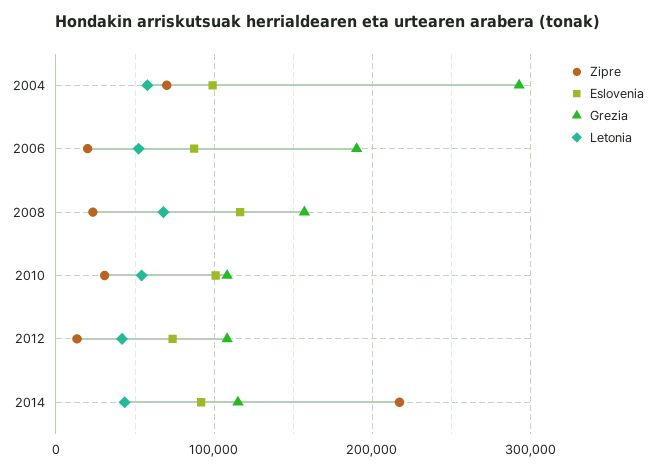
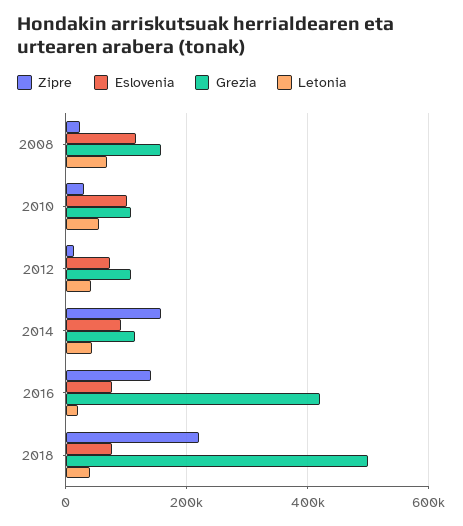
Zipre, 2004: 70000 -> none
Eslovenia, 2004: 100000 -> none
Grezia, 2004: 290000 -> none
Letonia, 2004: 60000 -> none
Zipre, 2006: 20000 -> none
Eslovenia, 2006: 90000 -> none
Grezia, 2006: 190000 -> none
Letonia, 2006: 50000 -> none
Zipre, 2014: 220000 -> 160000
Zipre, 2016: none -> 140000
Eslovenia, 2016: none -> 80000
Grezia, 2016: none -> 420000
Letonia, 2016: none -> 20000
Zipre, 2018: none -> 220000
Eslovenia, 2018: none -> 80000
Grezia, 2018: none -> 500000
Letonia, 2018: none -> 40000

